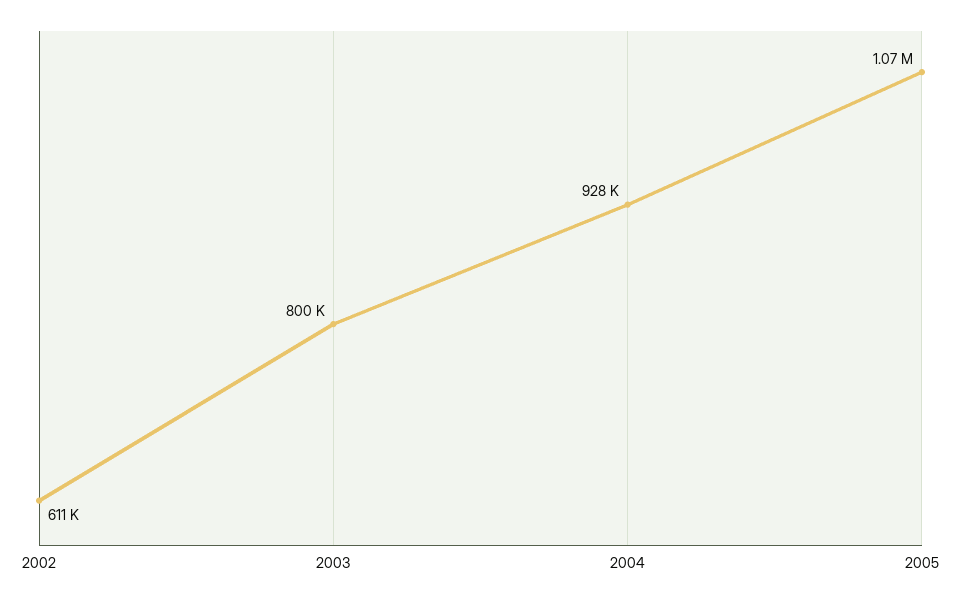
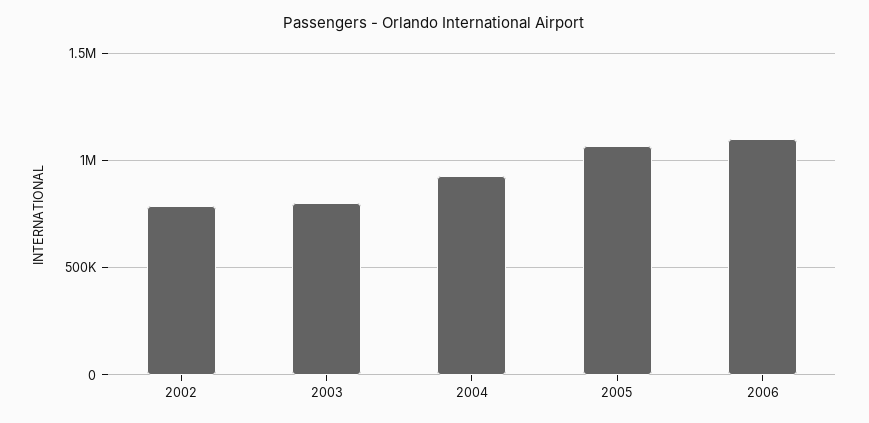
2002: 611000 -> 800000
2006: none -> 1100000

